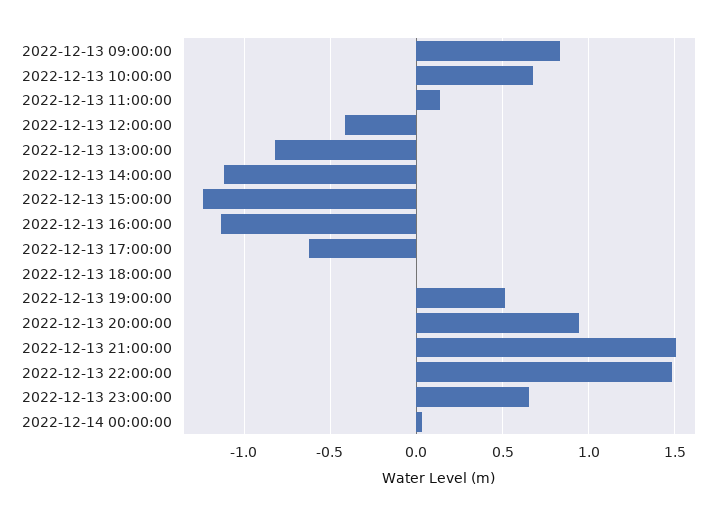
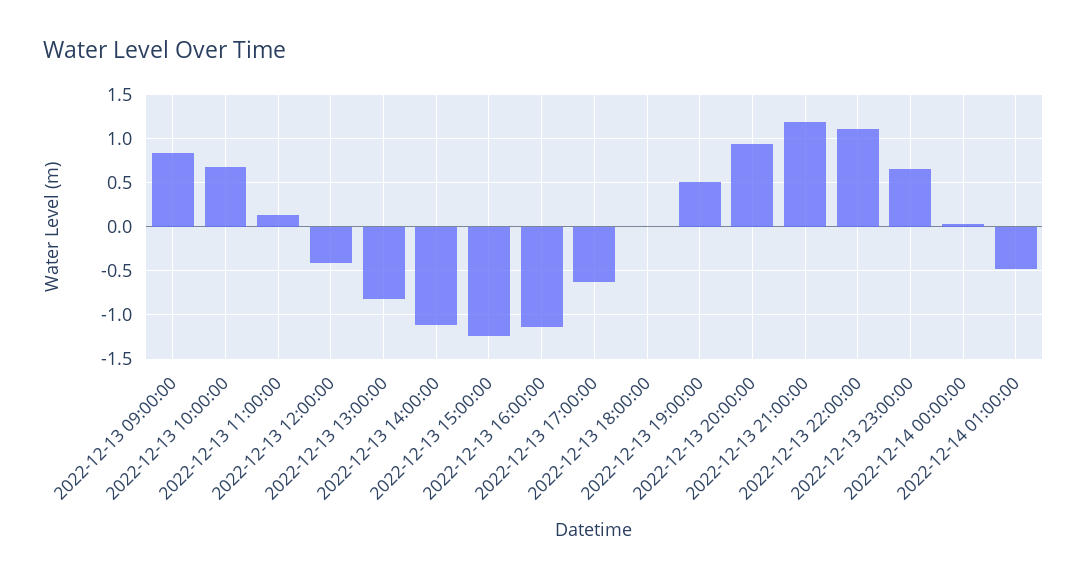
2022-12-13 21:00:00: 1.5 -> 1.2
2022-12-13 22:00:00: 1.5 -> 1.1
2022-12-14 01:00:00: none -> -0.5

